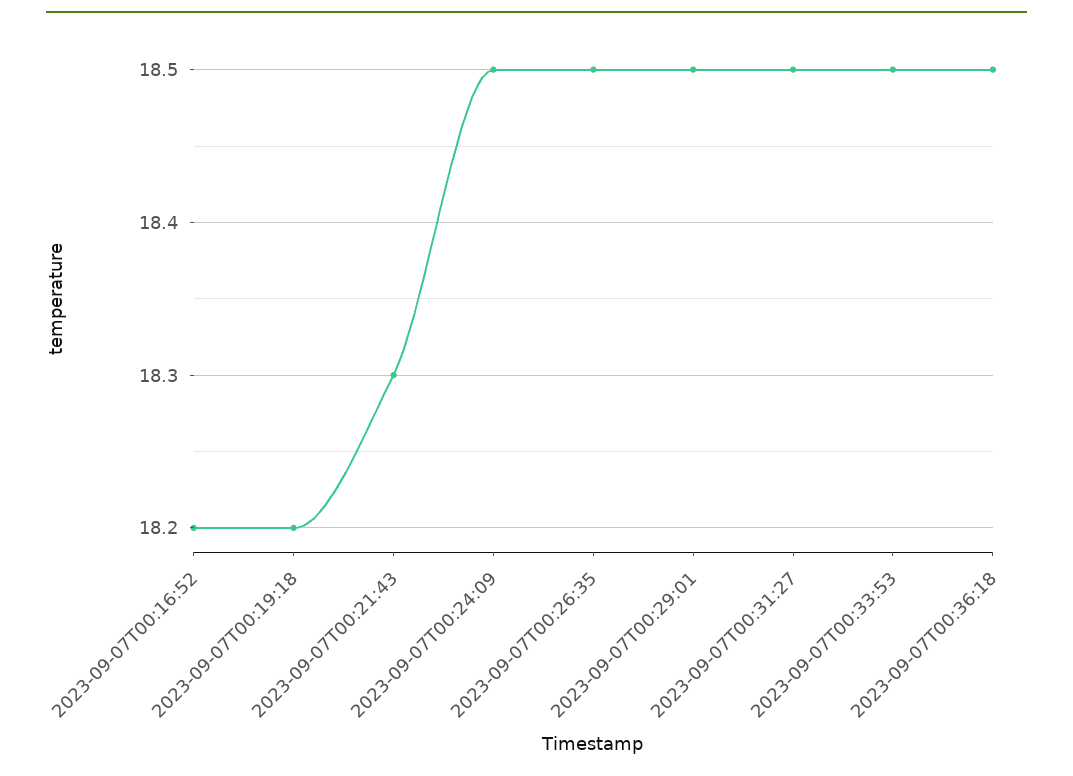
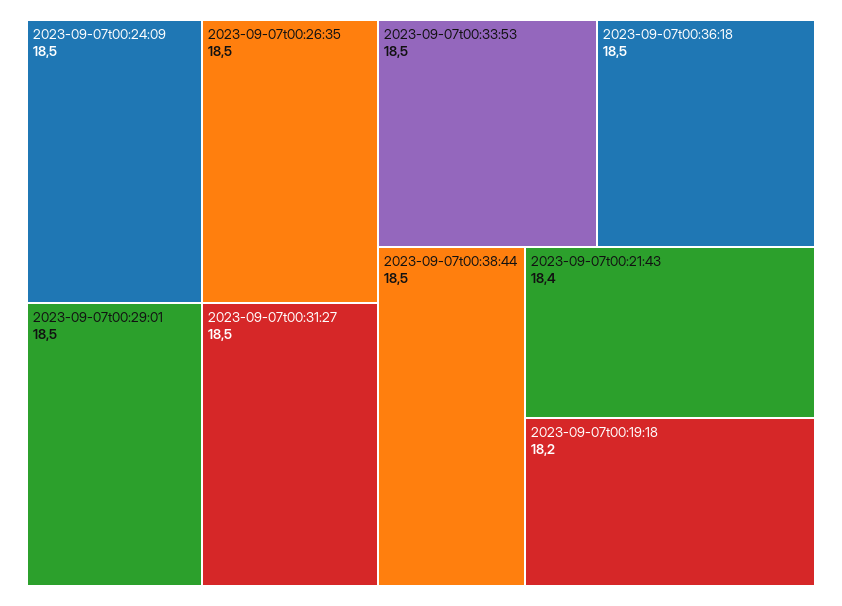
2023-09-07T00:16:52: 18.2 -> none
2023-09-07T00:21:43: 18.3 -> 18.4
2023-09-07t00:38:44: none -> 18.5

